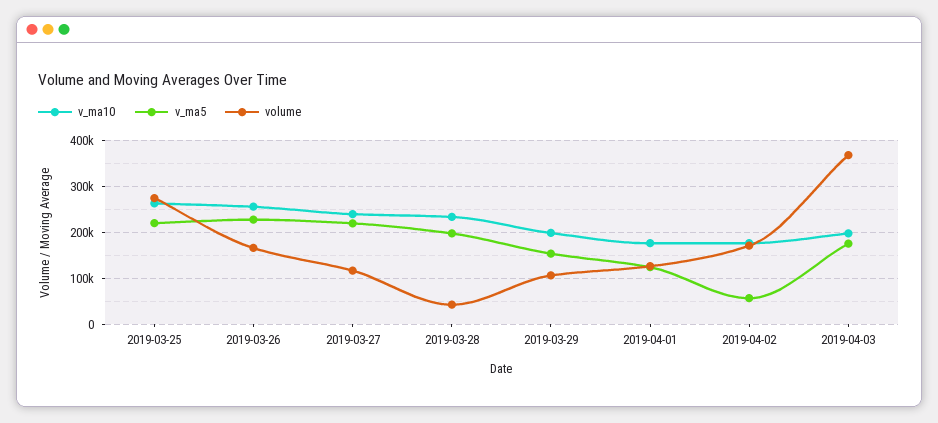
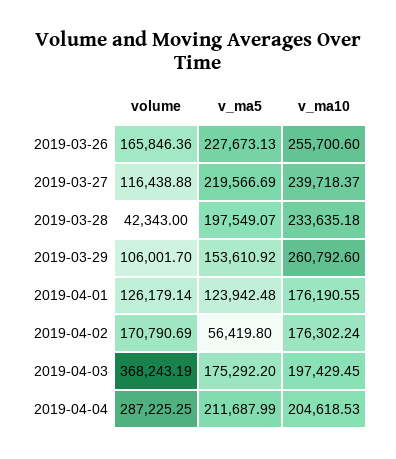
v_ma10, 2019-03-25: 260000 -> none
v_ma5, 2019-03-25: 220000 -> none
volume, 2019-03-25: 280000 -> none
v_ma10, 2019-03-29: 200000 -> 260792.6
volume, 2019-04-04: none -> 287225.25
v_ma5, 2019-04-04: none -> 211687.99
v_ma10, 2019-04-04: none -> 204618.53

